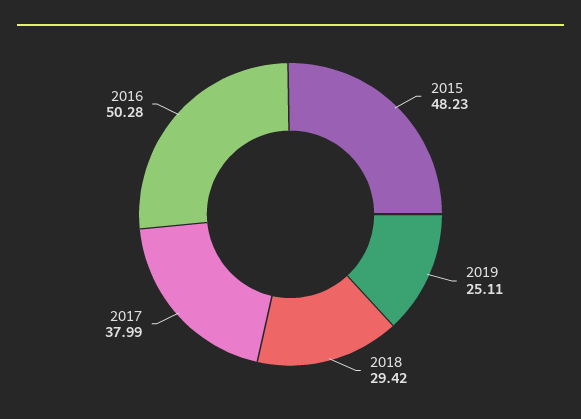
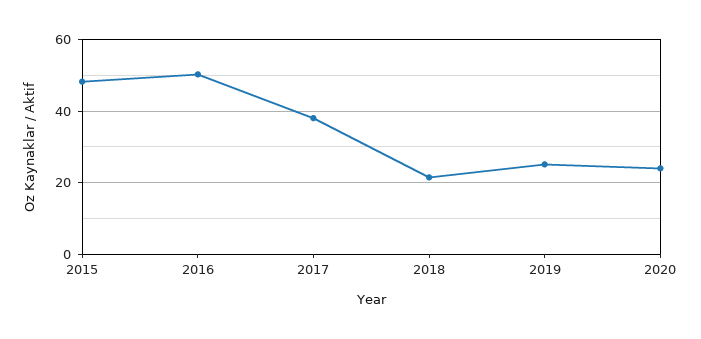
2018: 29.42 -> 22
2020: none -> 24

